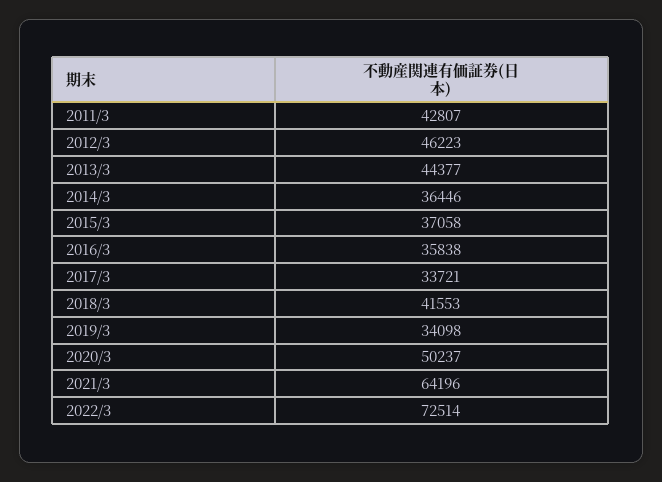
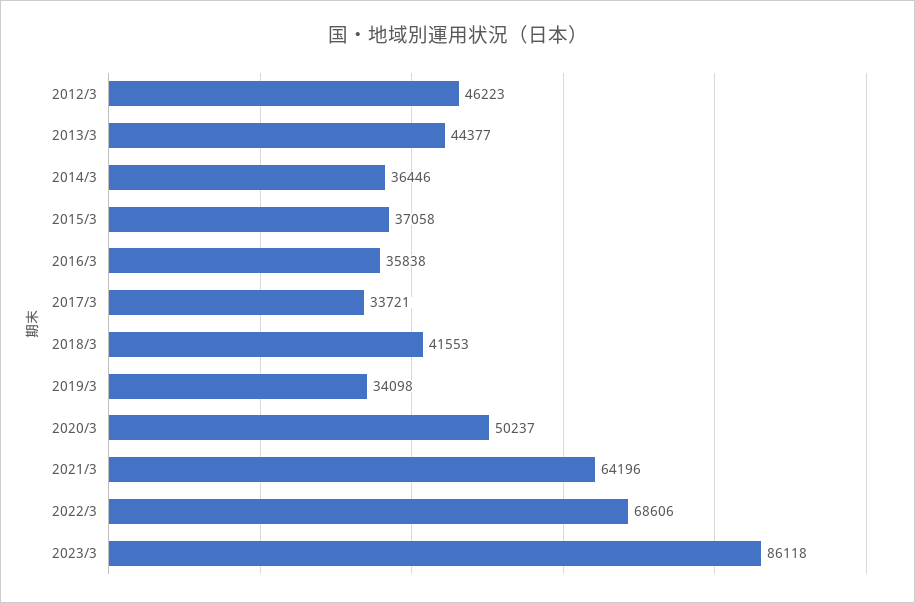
2011/3: 42807 -> none
2022/3: 72514 -> 68606
2023/3: none -> 86118

